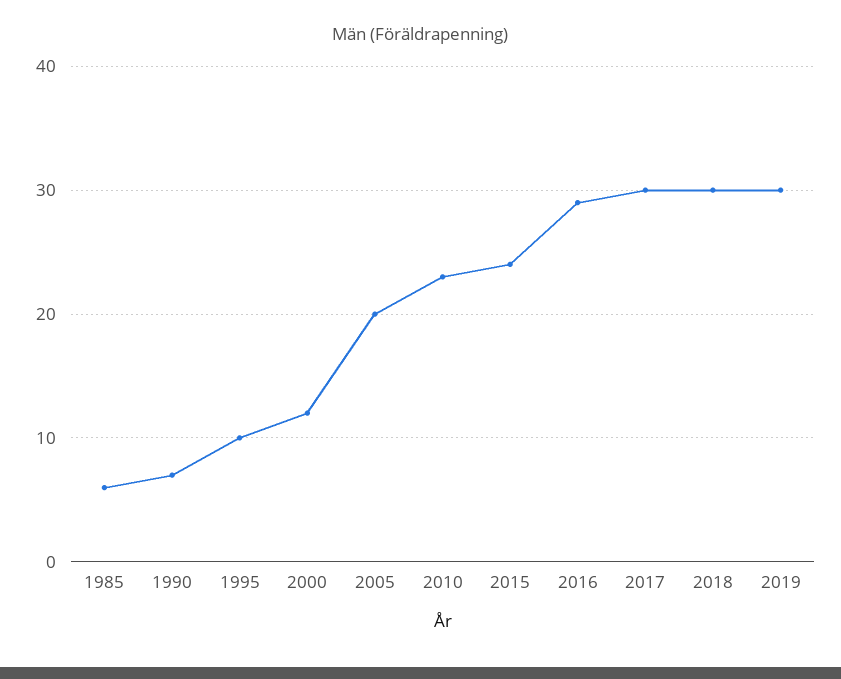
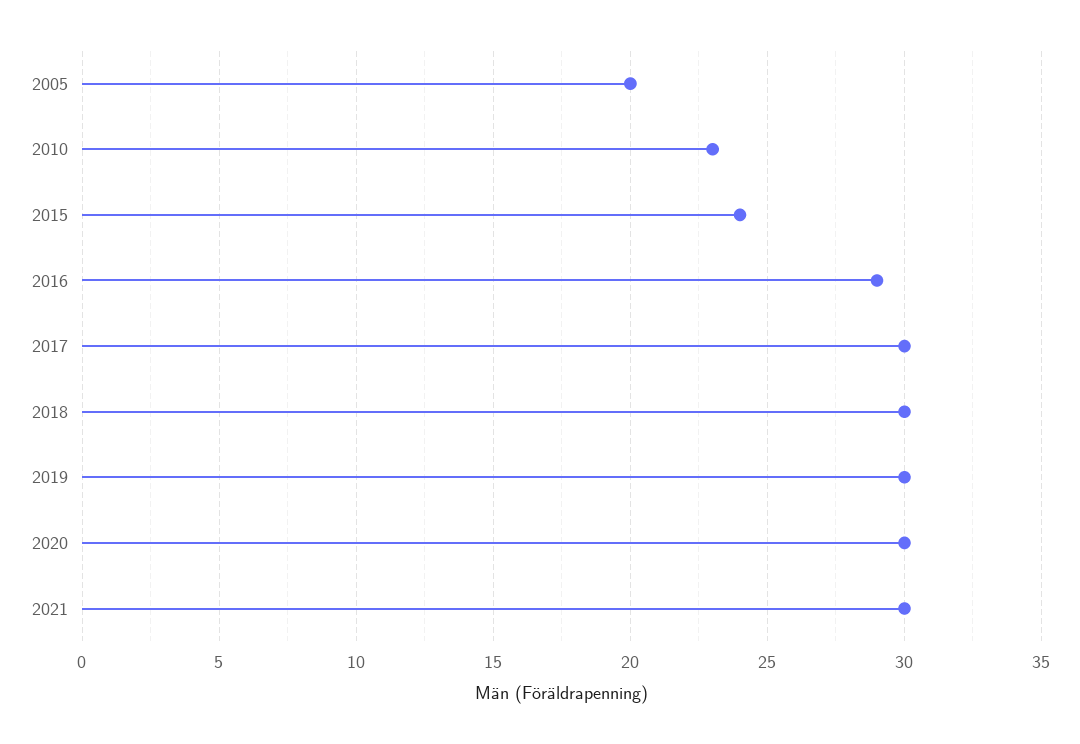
1985: 6 -> none
1990: 7 -> none
1995: 10 -> none
2000: 12 -> none
2020: none -> 30
2021: none -> 30

